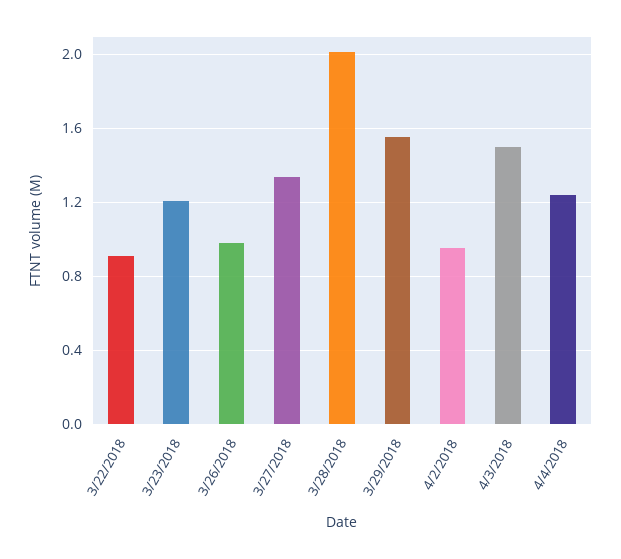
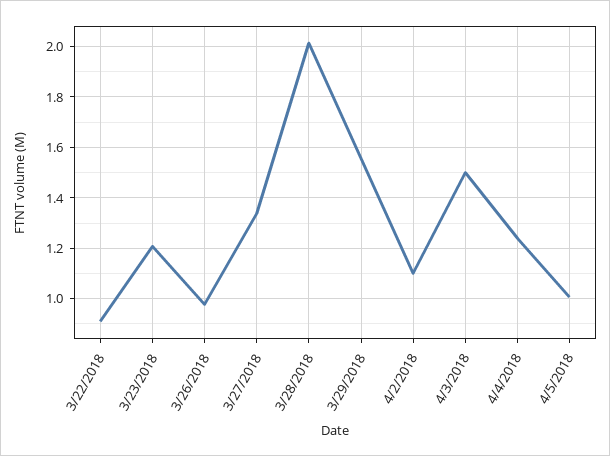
4/2/2018: 0.95 -> 1.1
4/5/2018: none -> 1

